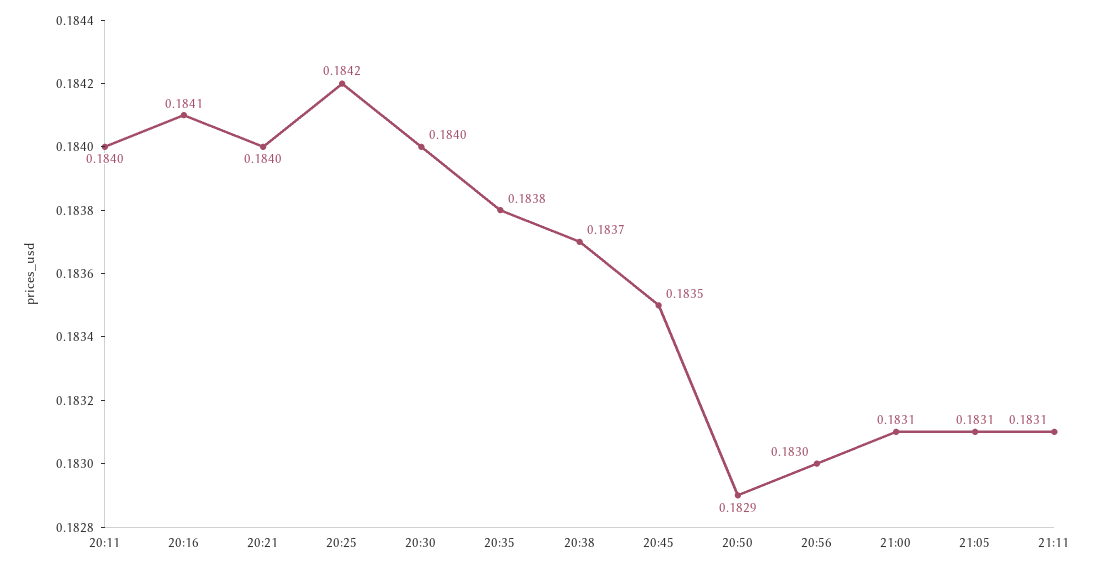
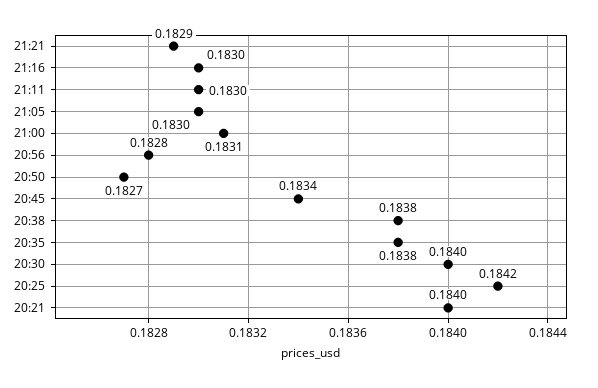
20:11: 0.184 -> none
20:16: 0.1841 -> none
20:38: 0.1837 -> 0.1838
20:45: 0.1835 -> 0.1834
20:50: 0.1829 -> 0.1827
20:56: 0.183 -> 0.1828
21:05: 0.1831 -> 0.183
21:11: 0.1831 -> 0.183
21:21: none -> 0.1829
21:16: none -> 0.183

